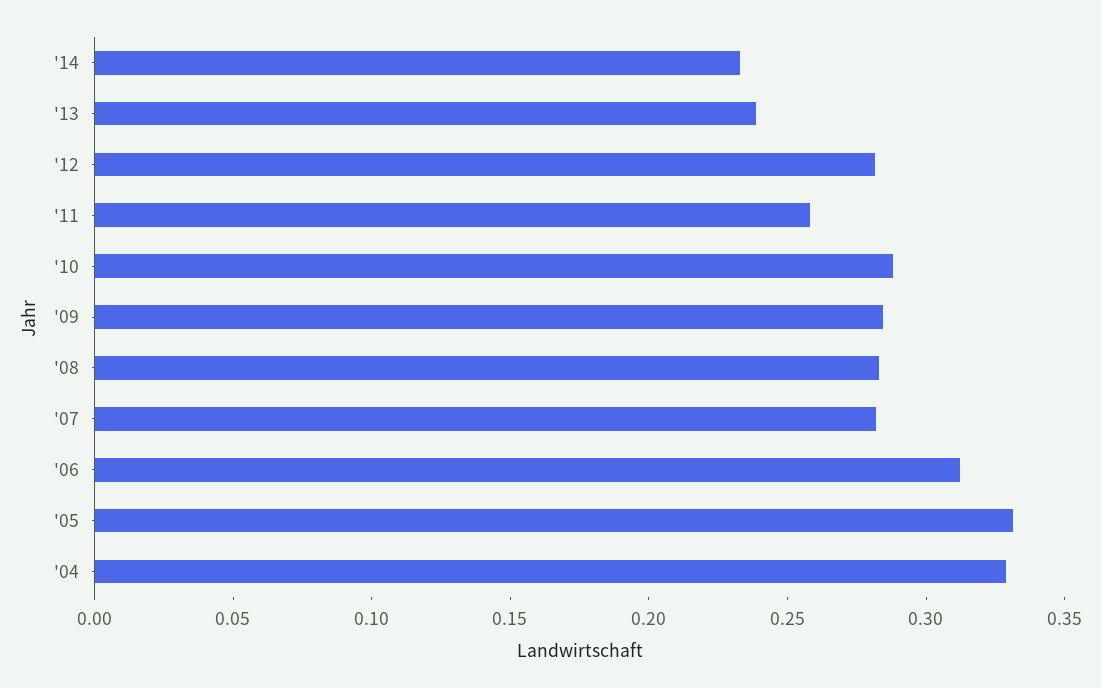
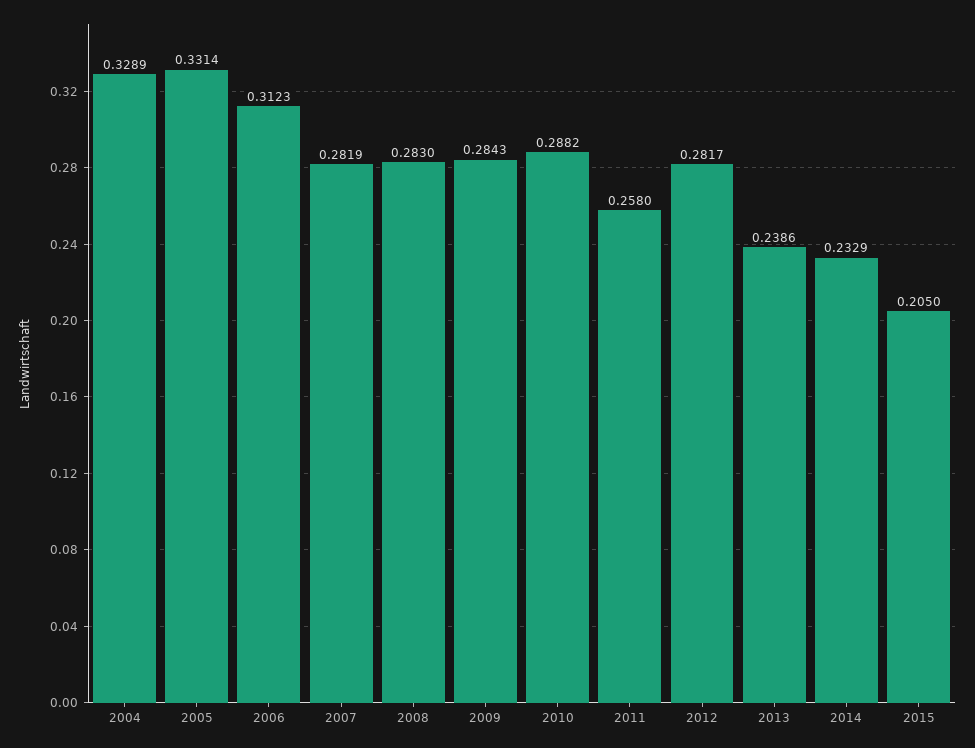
2015: none -> 0.205

